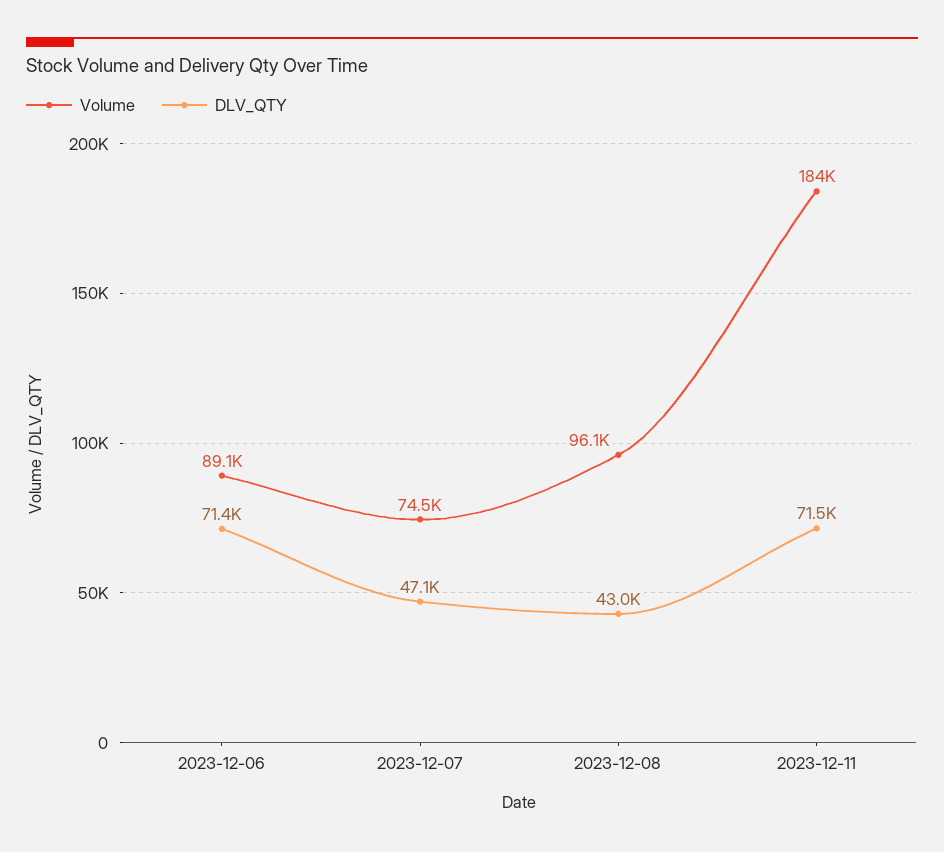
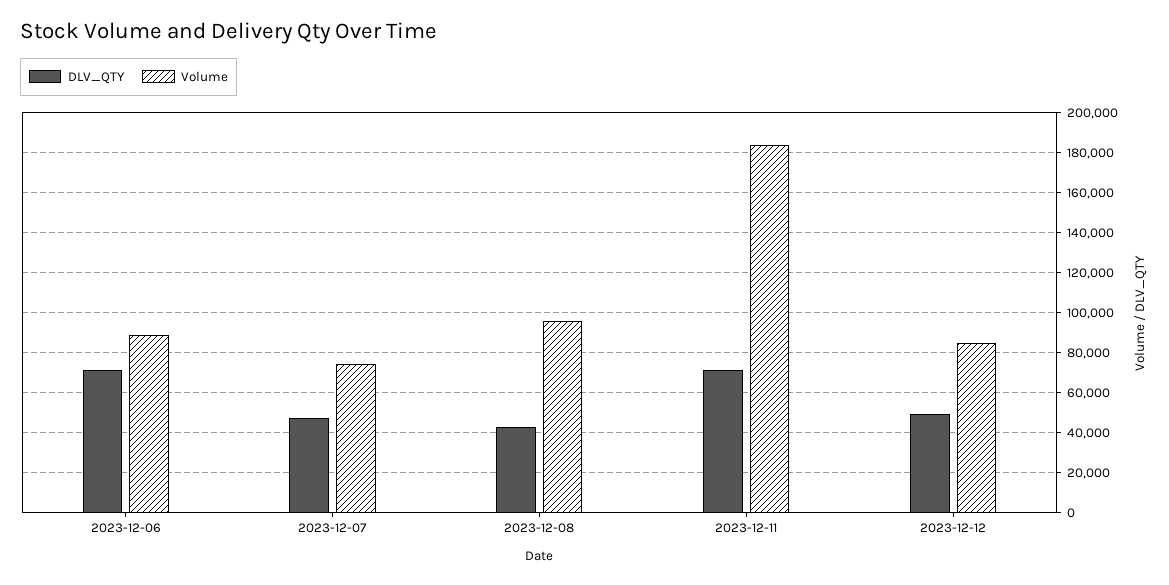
DLV_QTY, 2023-12-12: none -> 50000
Volume, 2023-12-12: none -> 85000

